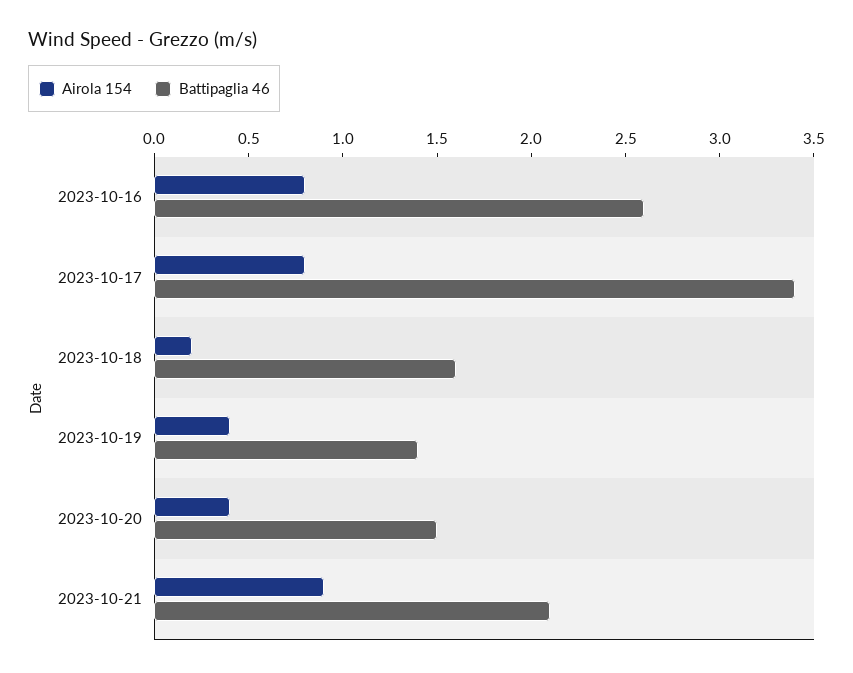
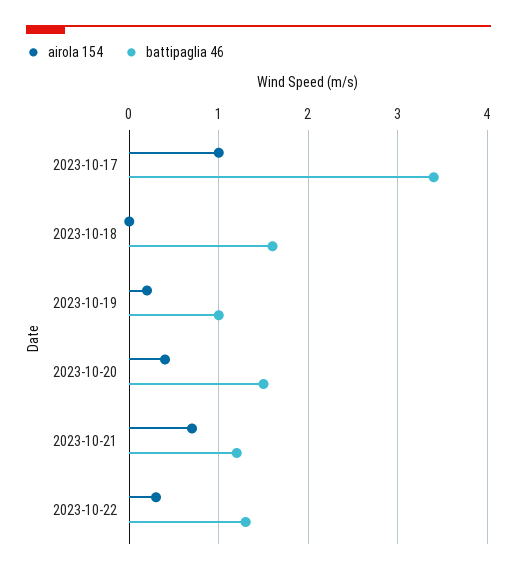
Airola 154, 2023-10-16: 0.8 -> none
Battipaglia 46, 2023-10-16: 2.6 -> none
Airola 154, 2023-10-17: 0.8 -> 1
Airola 154, 2023-10-18: 0.2 -> 0
Airola 154, 2023-10-19: 0.4 -> 0.2
Battipaglia 46, 2023-10-19: 1.4 -> 1
Airola 154, 2023-10-21: 0.9 -> 0.7
Battipaglia 46, 2023-10-21: 2.1 -> 1.2
Airola 154, 2023-10-22: none -> 0.3
Battipaglia 46, 2023-10-22: none -> 1.3

